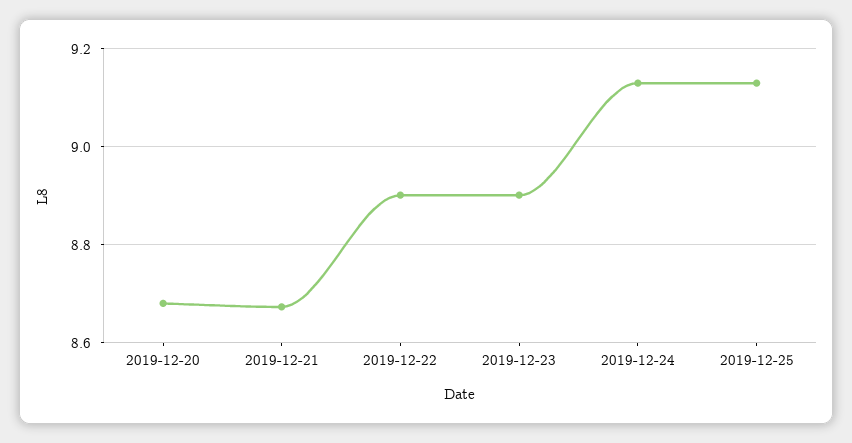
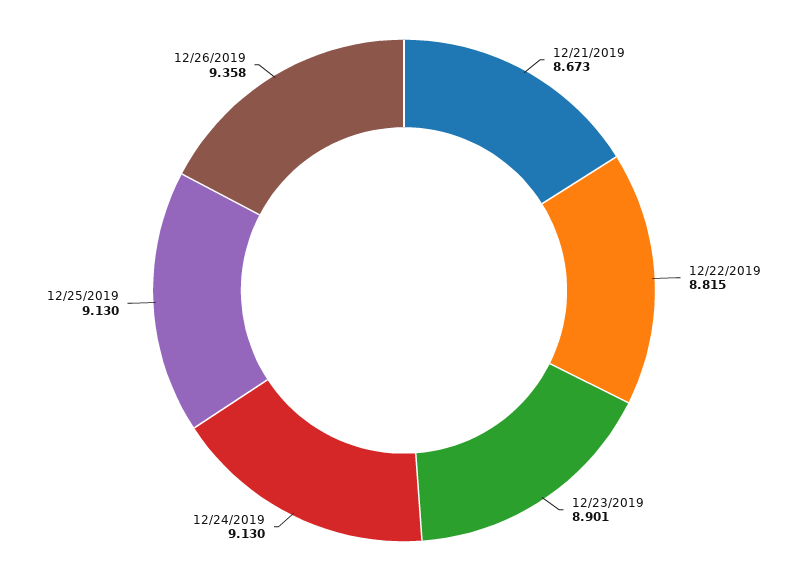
2019-12-20: 8.68 -> none
2019-12-22: 8.9 -> 8.815
12/26/2019: none -> 9.358

